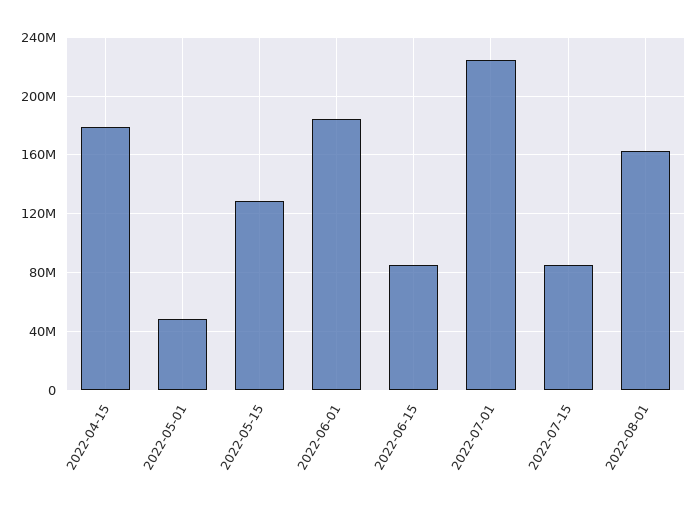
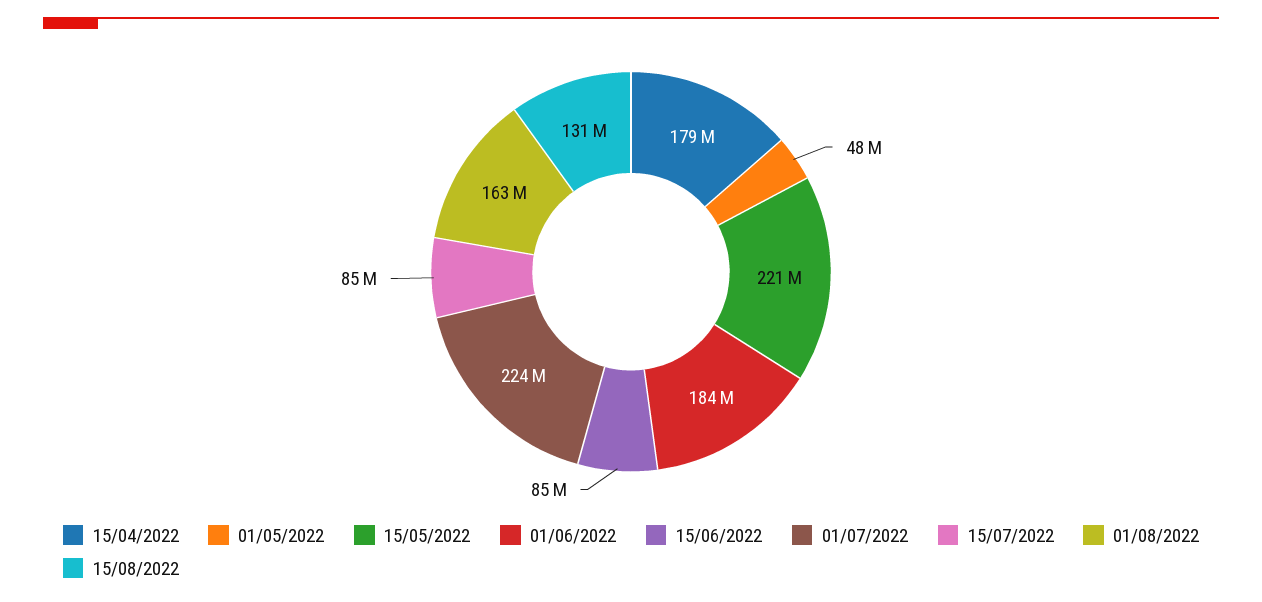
2022-05-15: 130000000 -> 221000000
15/08/2022: none -> 131000000

